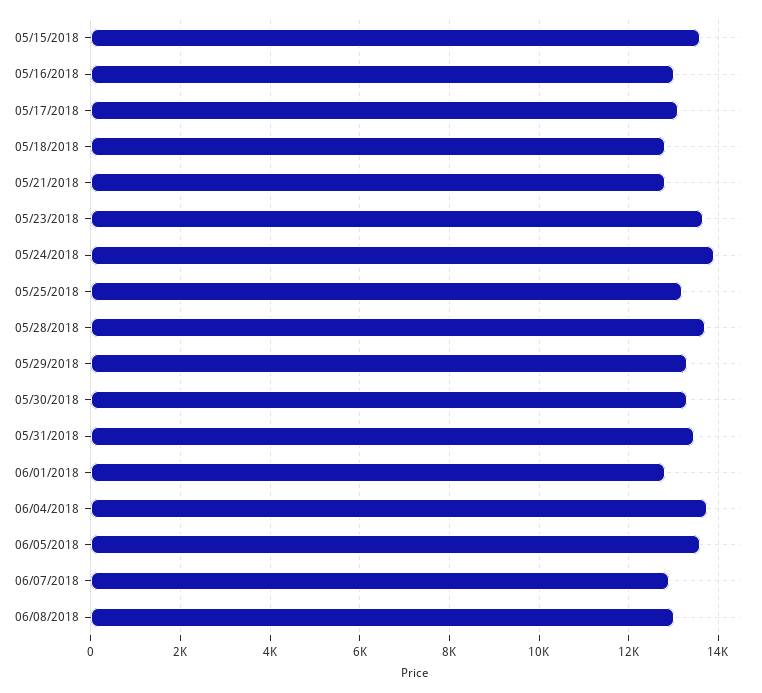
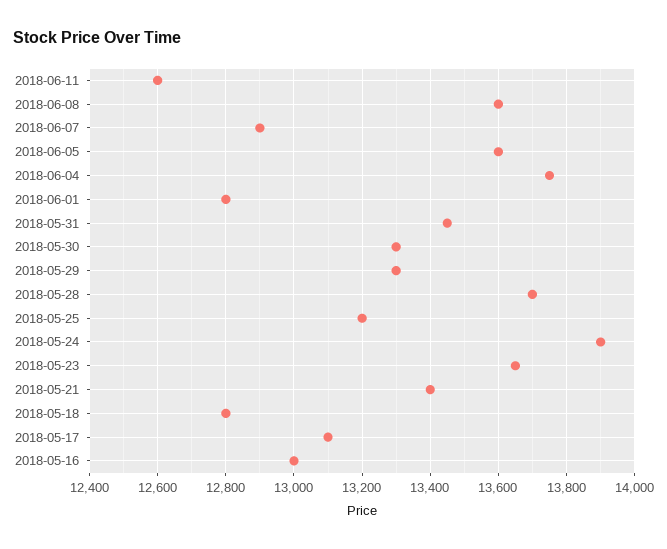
05/15/2018: 13600 -> none
05/21/2018: 12800 -> 13400
06/08/2018: 13000 -> 13600
2018-06-11: none -> 12600

